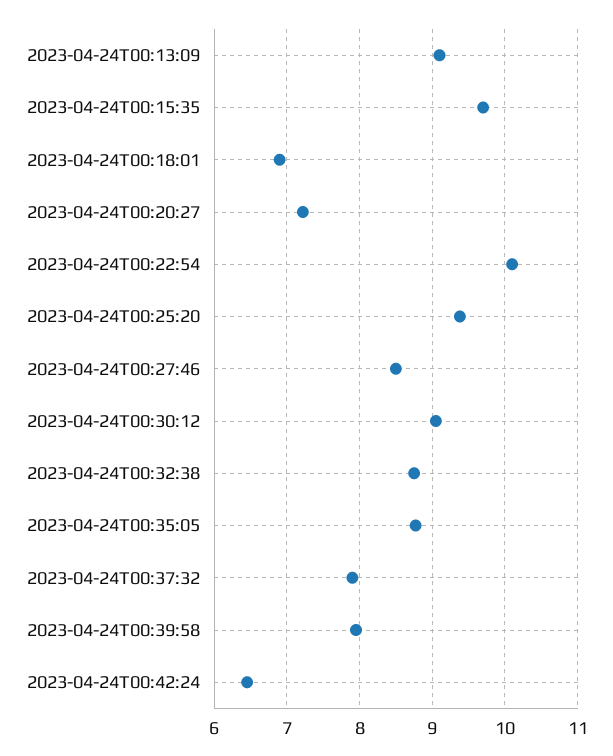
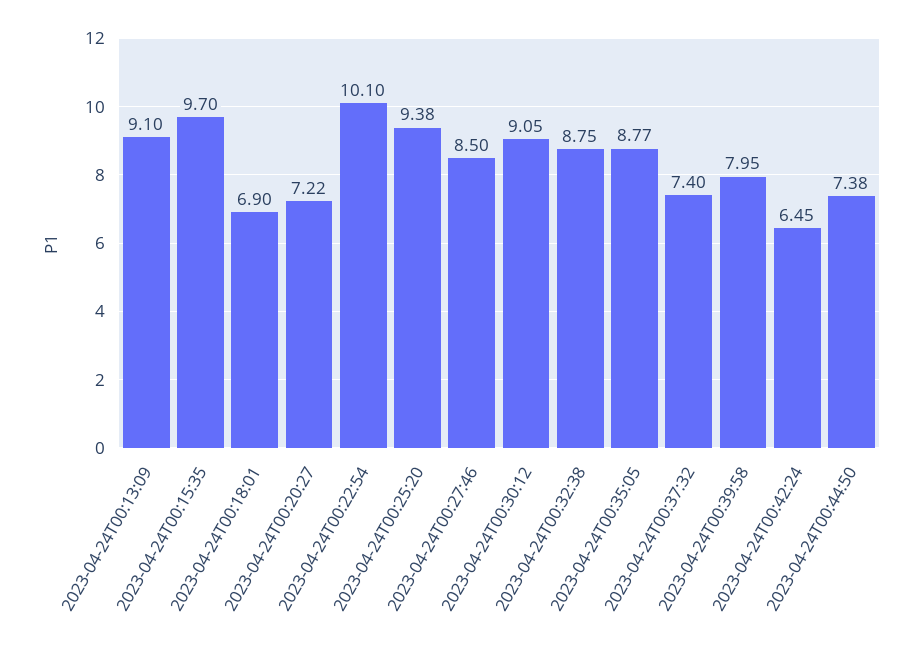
2023-04-24T00:37:32: 7.9 -> 7.4
2023-04-24T00:44:50: none -> 7.38

